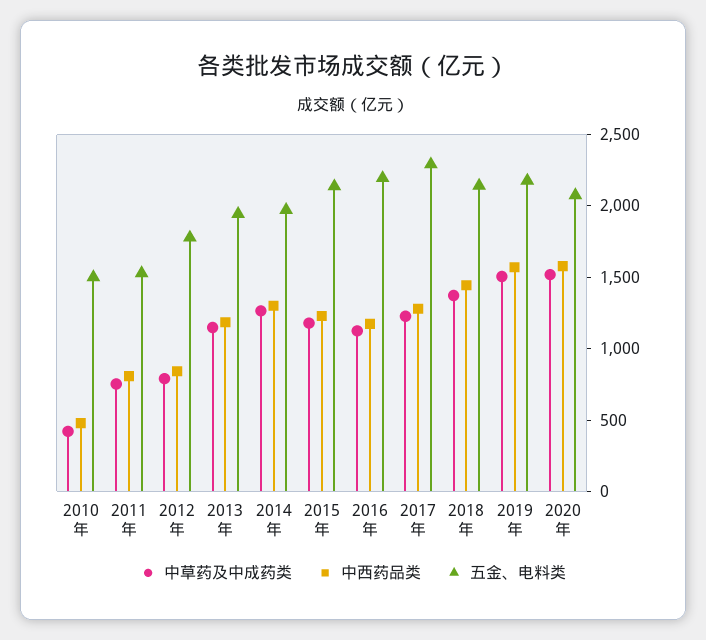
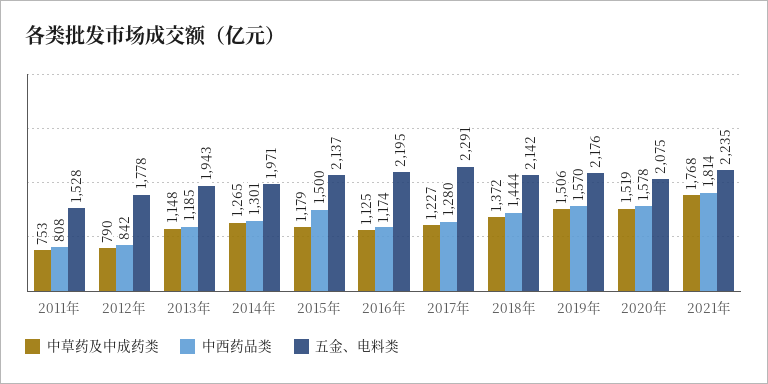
中草药及中成药类, 2010年: 400 -> none
中西药品类, 2010年: 500 -> none
五金、电料类, 2010年: 1500 -> none
中西药品类, 2015年: 1200 -> 1500
中草药及中成药类, 2021年: none -> 1768
中西药品类, 2021年: none -> 1814
五金、电料类, 2021年: none -> 2235

